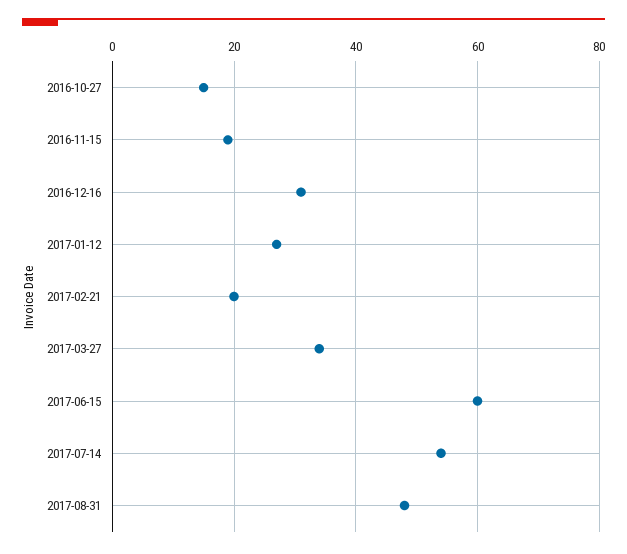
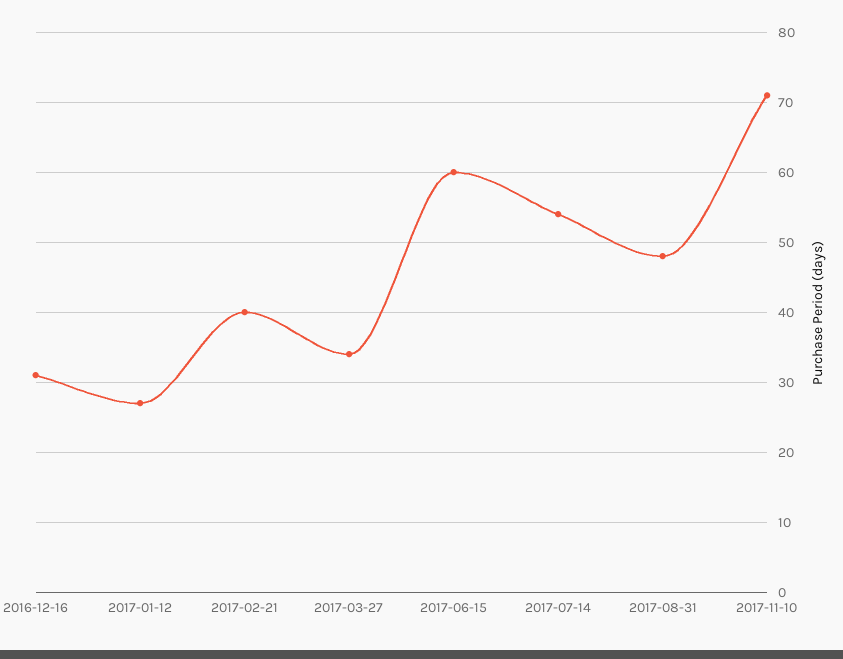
2016-10-27: 15 -> none
2016-11-15: 20 -> none
2017-02-21: 20 -> 40
2017-11-10: none -> 71

